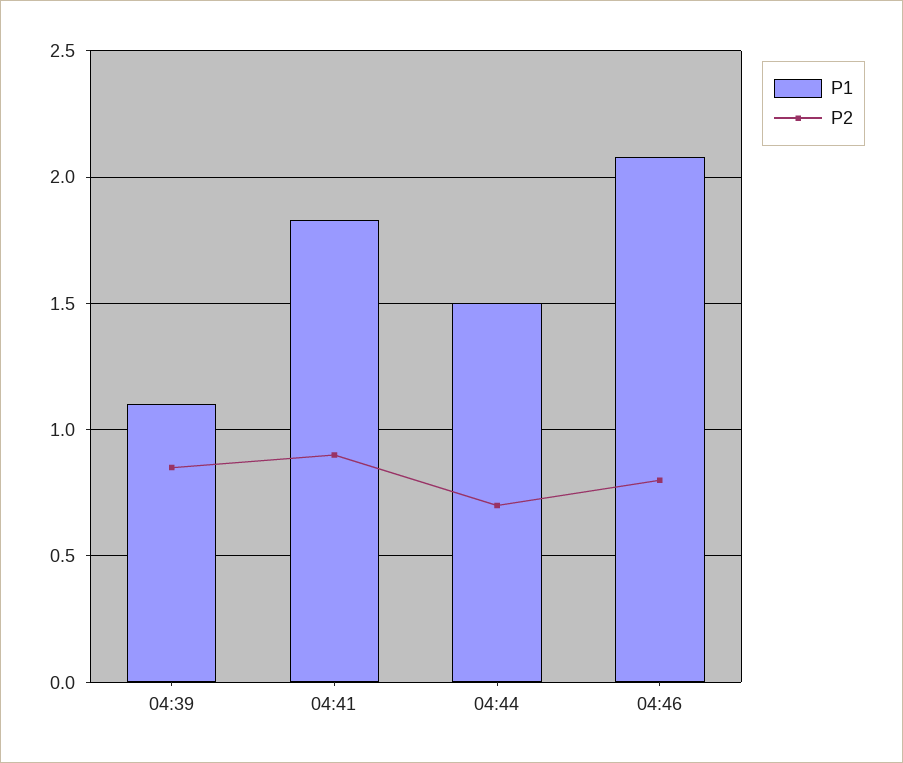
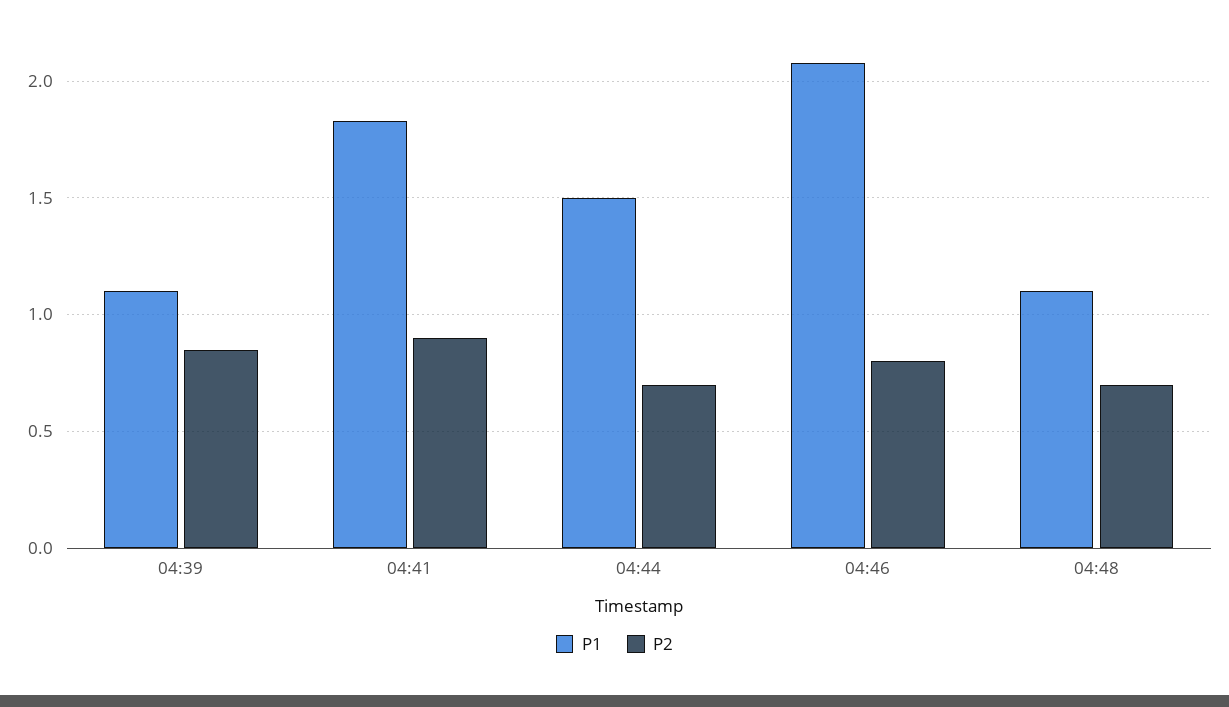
P1, 04:48: none -> 1.1
P2, 04:48: none -> 0.7

